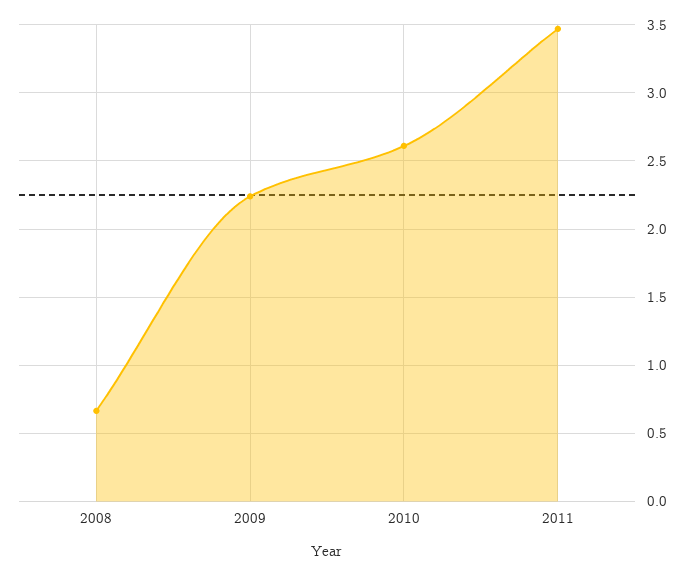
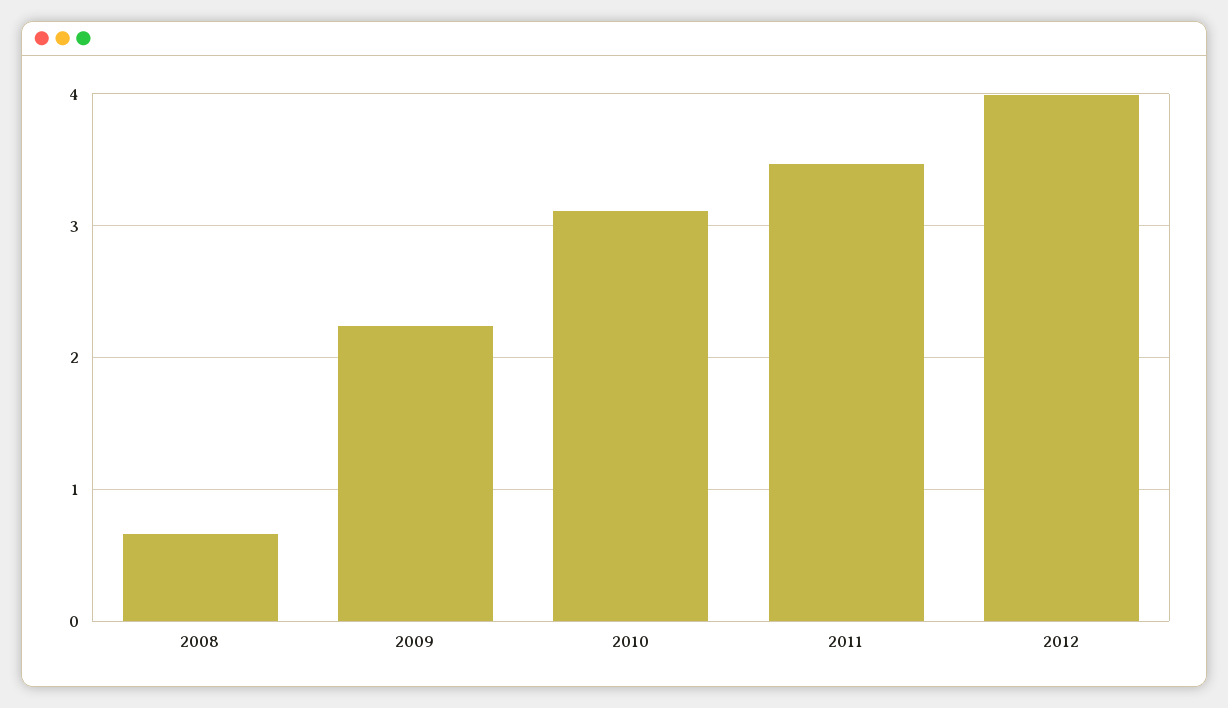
2010: 2.6 -> 3.1
2012: none -> 4

